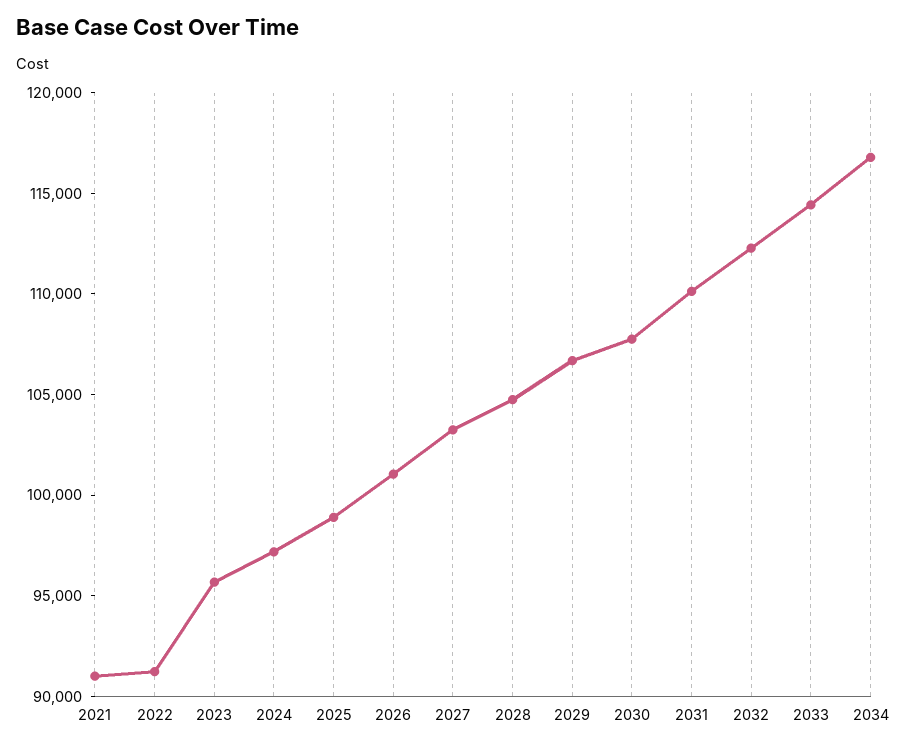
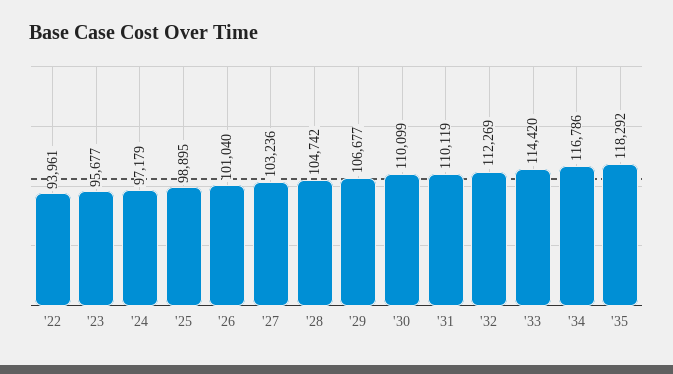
2021: 91000 -> none
2022: 91000 -> 93961
2030: 108000 -> 110099
'35: none -> 118292

